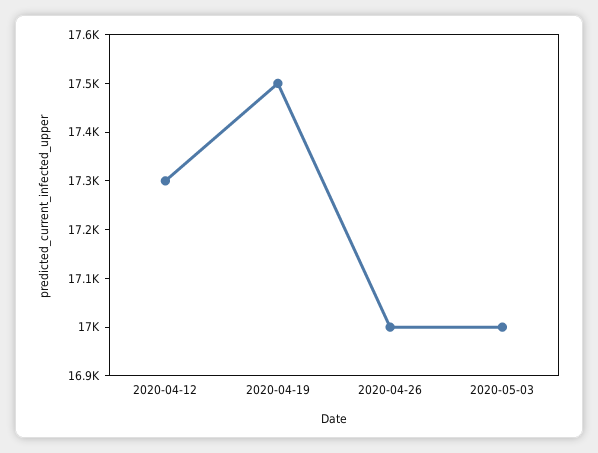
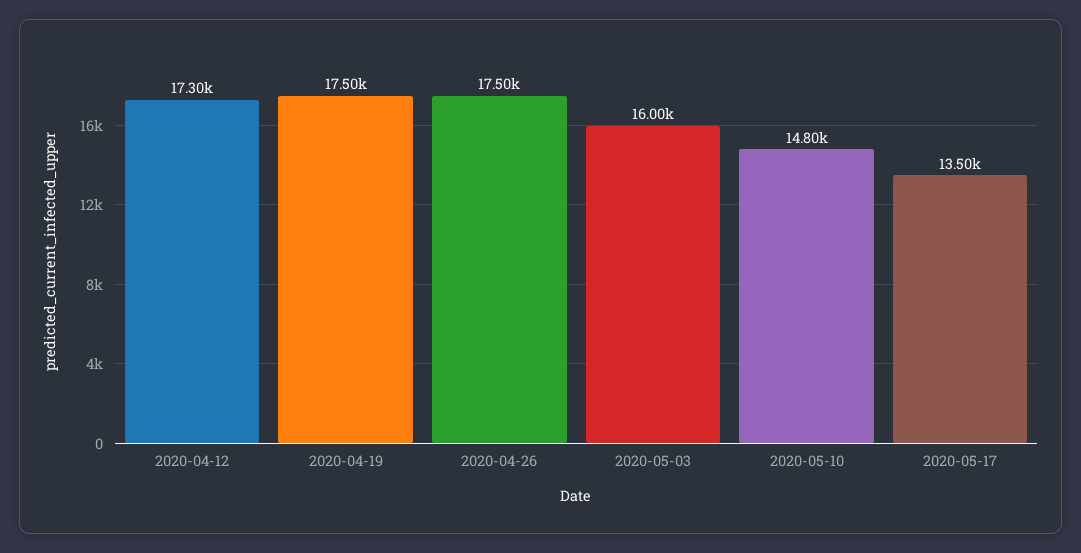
2020-04-26: 17000 -> 17500
2020-05-03: 17000 -> 16000
2020-05-10: none -> 14800
2020-05-17: none -> 13500

